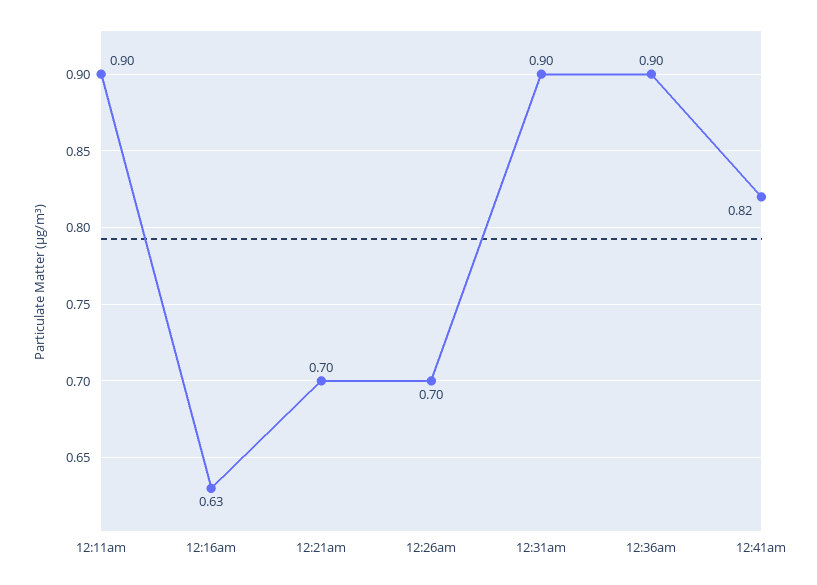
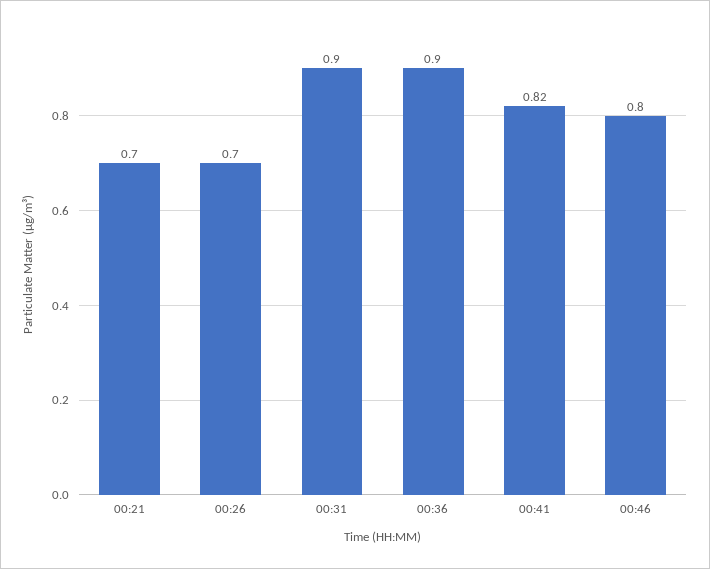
12:11am: 0.9 -> none
12:16am: 0.63 -> none
00:46: none -> 0.8

